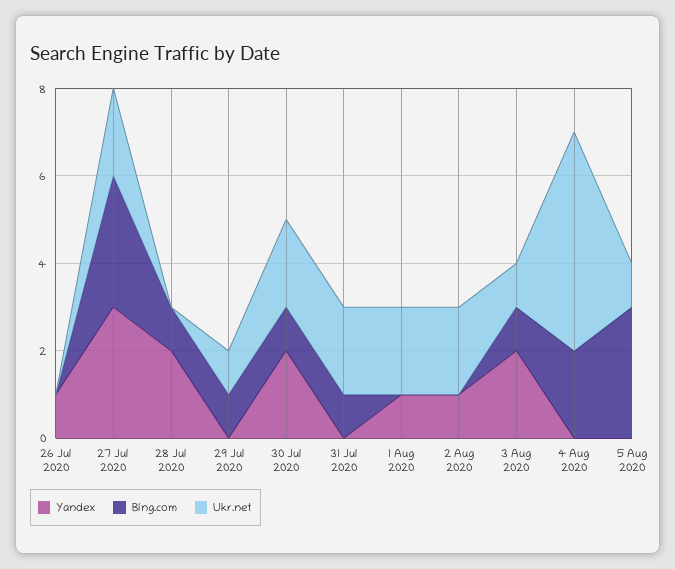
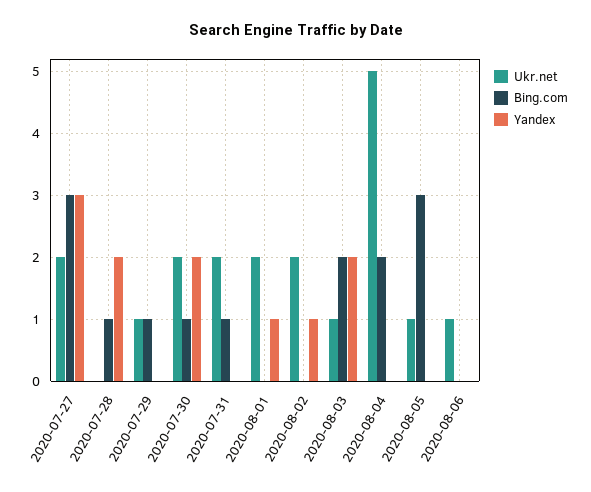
Yandex, 26 Jul 2020: 1 -> none
Bing.com, 26 Jul 2020: 0 -> none
Ukr.net, 26 Jul 2020: 0 -> none
Bing.com, 3 Aug 2020: 1 -> 2
Ukr.net, 2020-08-06: none -> 1
Bing.com, 2020-08-06: none -> 0
Yandex, 2020-08-06: none -> 0

